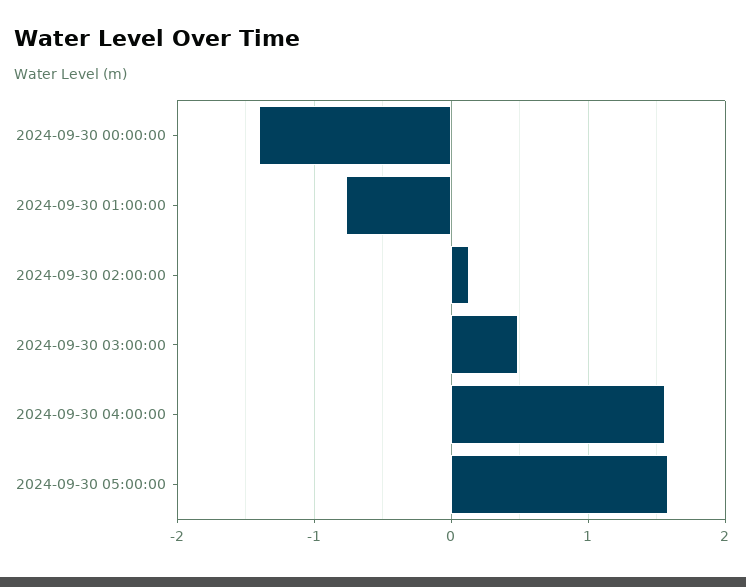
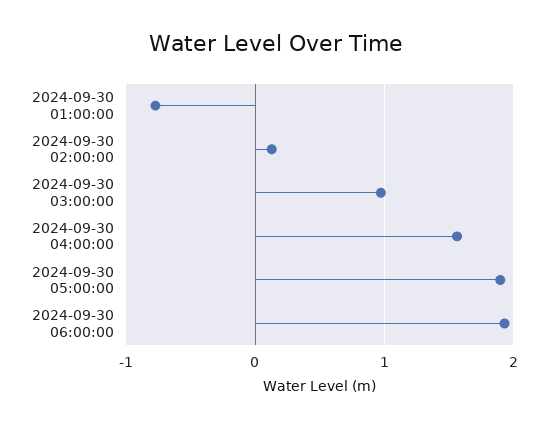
2024-09-30 00:00:00: -1.4 -> none
2024-09-30 03:00:00: 0.5 -> 1
2024-09-30 05:00:00: 1.6 -> 1.9
2024-09-30 06:00:00: none -> 1.9

